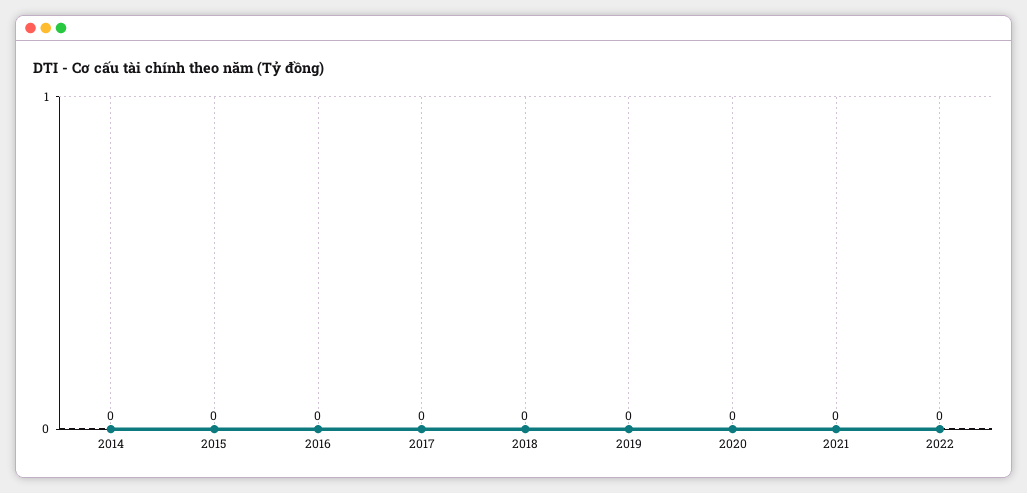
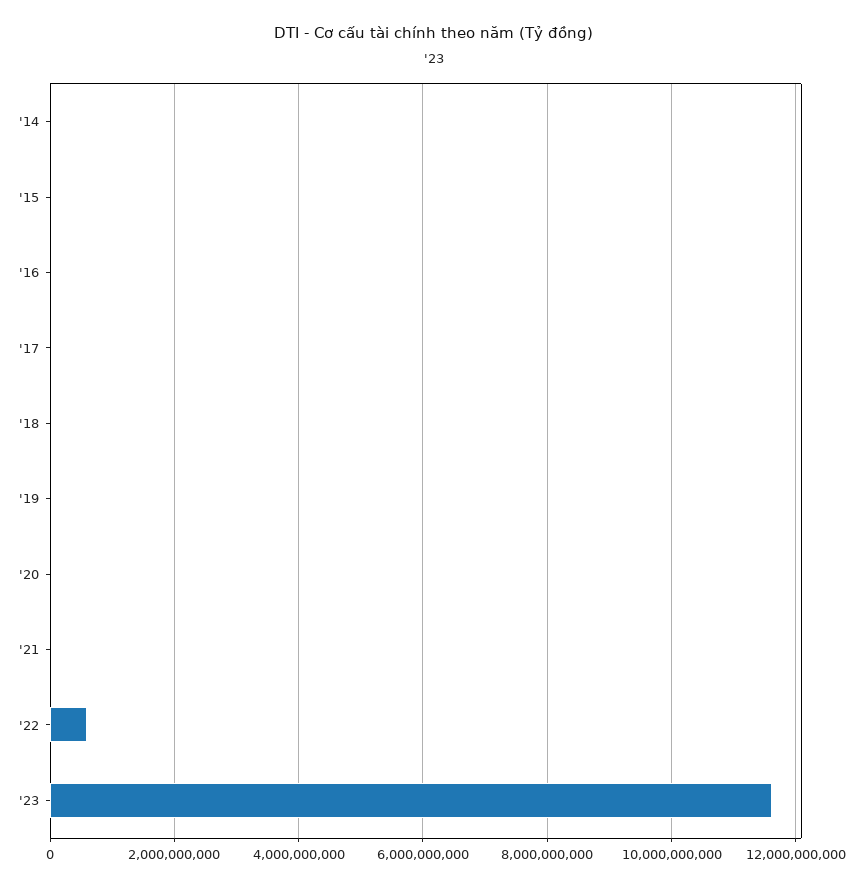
2022: 0 -> 600000000
'23: none -> 11600000000

